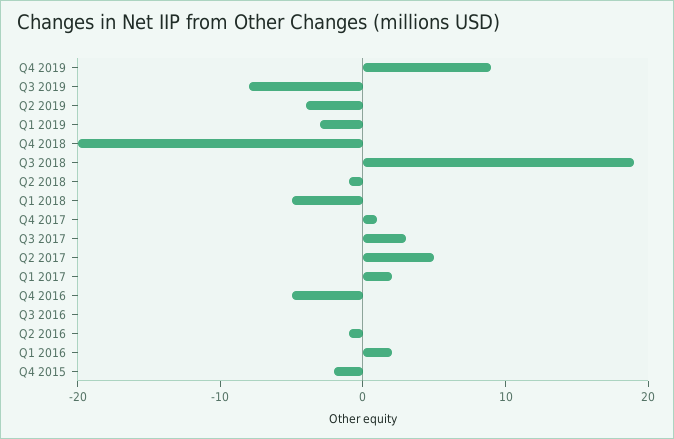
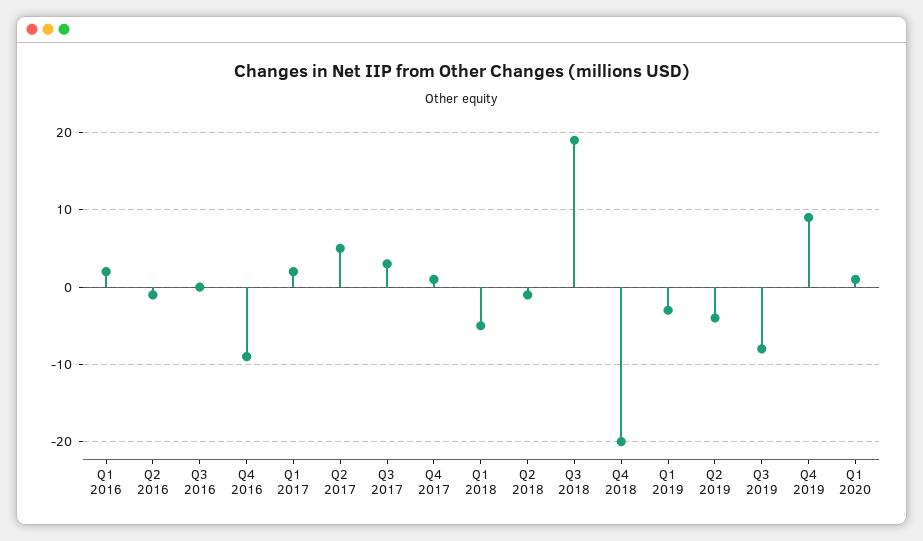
Q4 2016: -5 -> -9
Q4 2015: -2 -> none
Q1 2020: none -> 1

